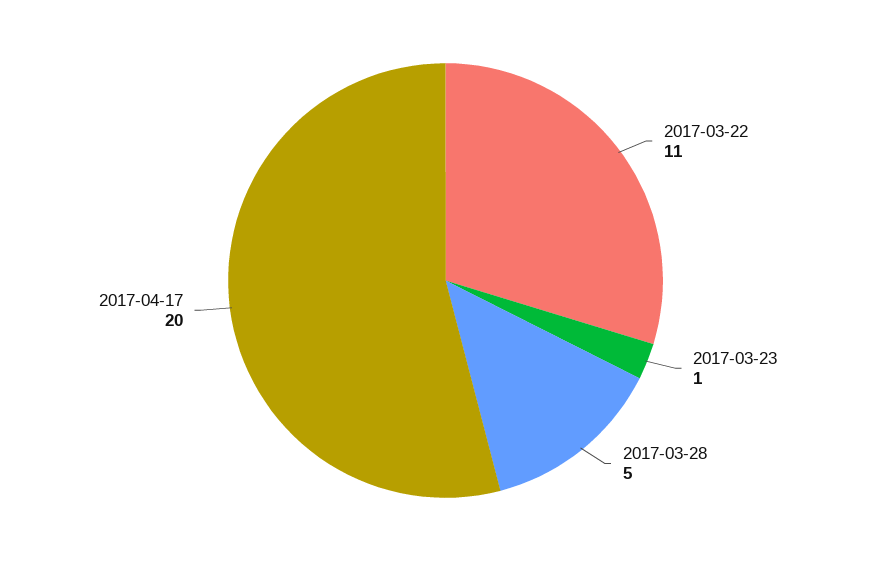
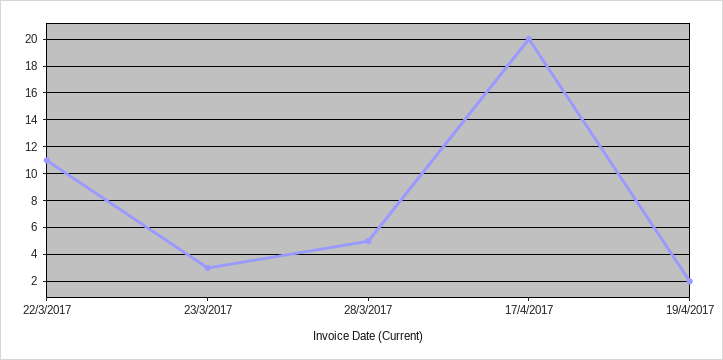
2017-03-23: 1 -> 3
19/4/2017: none -> 2

